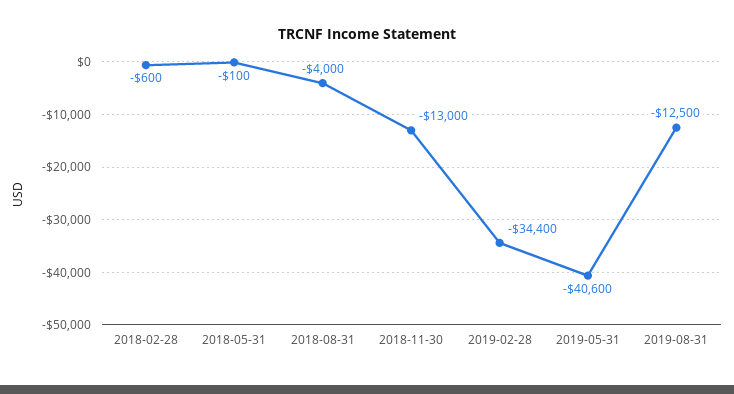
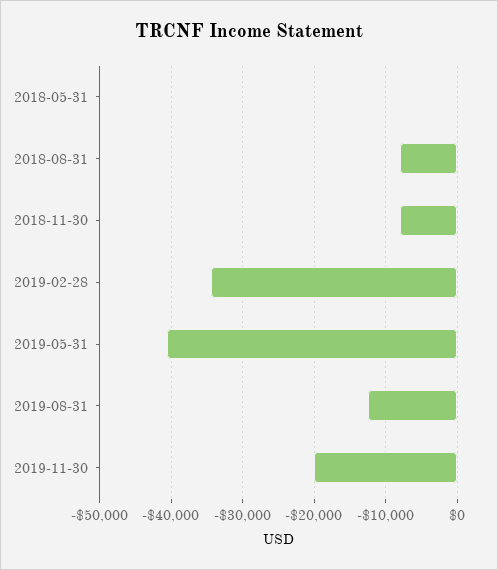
2018-02-28: -600 -> none
2018-08-31: -4000 -> -8000
2018-11-30: -13000 -> -8000
2019-11-30: none -> -20000

